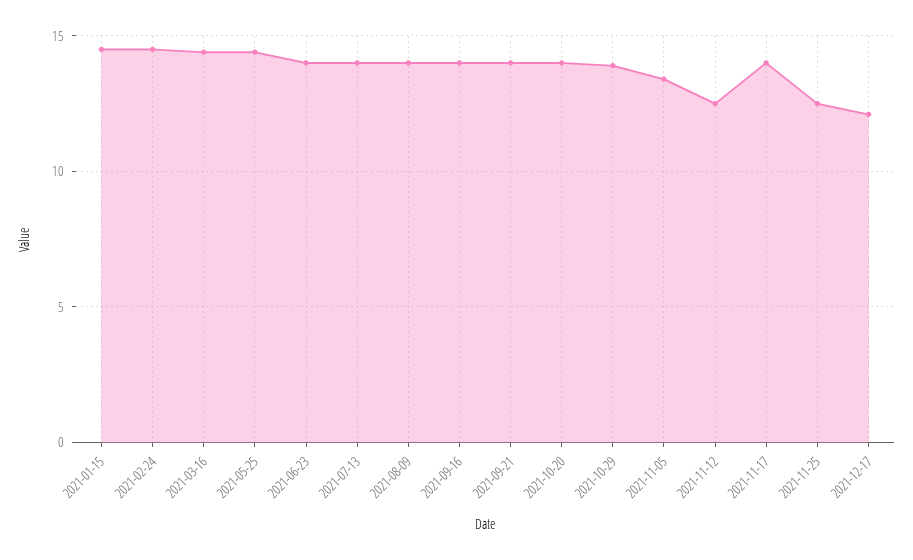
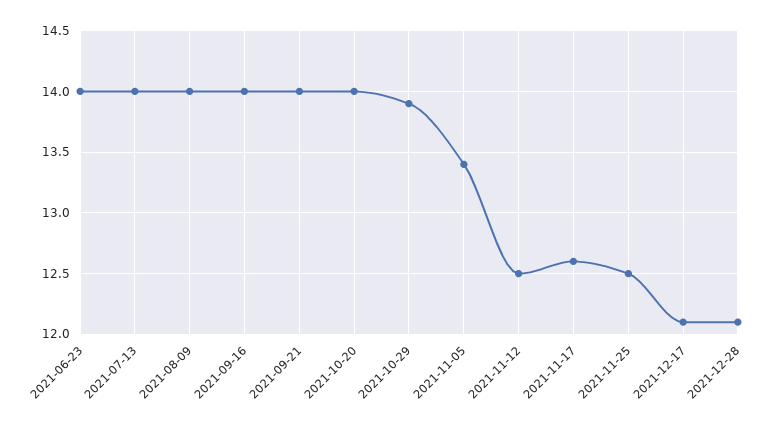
2021-01-15: 14.5 -> none
2021-02-24: 14.5 -> none
2021-03-16: 14.5 -> none
2021-05-25: 14.5 -> none
2021-11-17: 14 -> 12.6
2021-12-28: none -> 12.1

